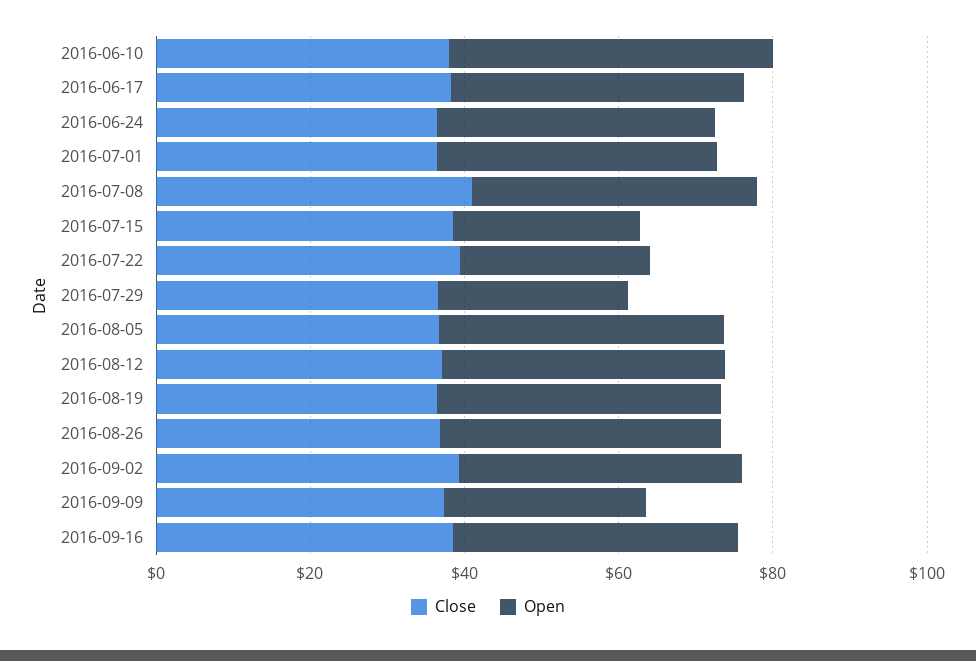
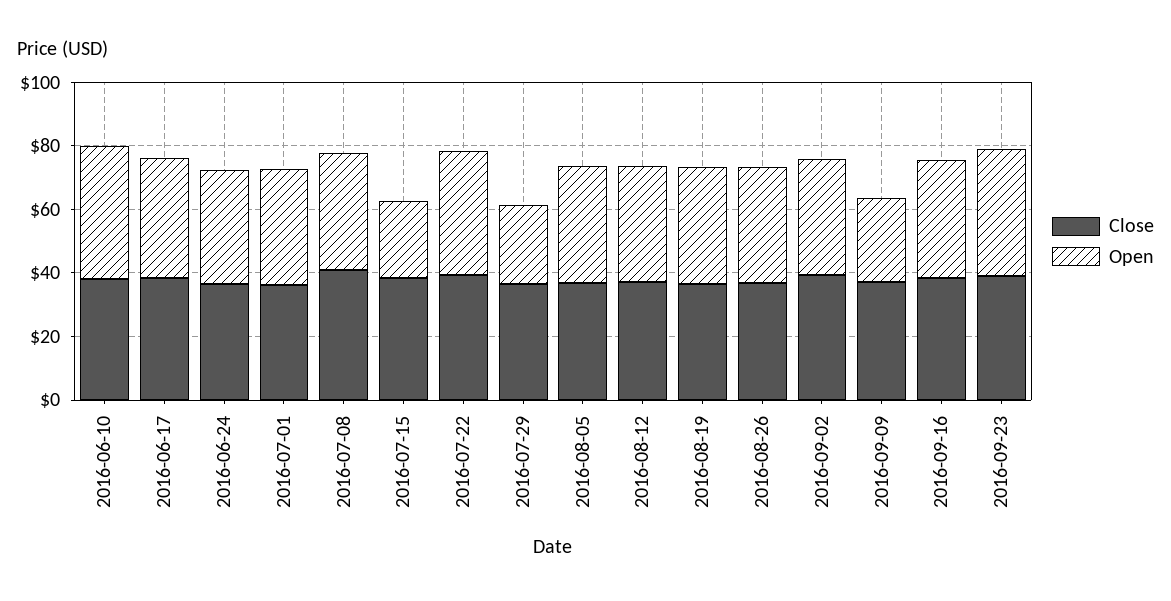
Open, 2016-07-22: 25 -> 40
Close, 2016-09-23: none -> 40
Open, 2016-09-23: none -> 40

